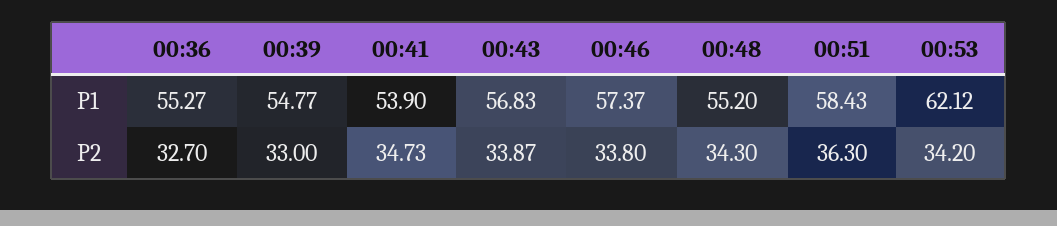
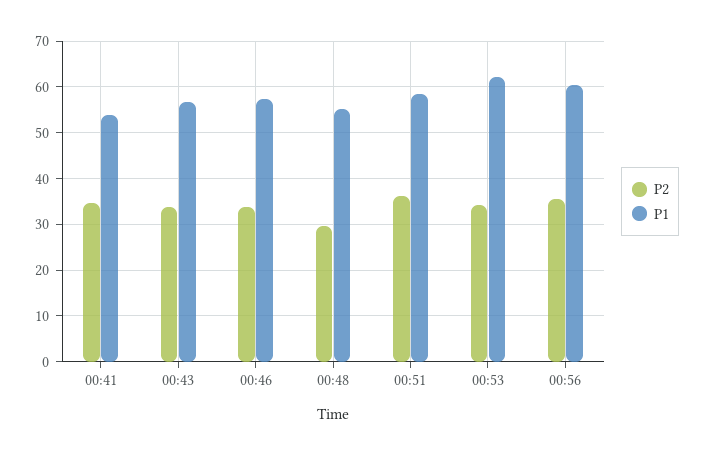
P1, 00:36: 55.27 -> none
P1, 00:39: 54.77 -> none
P2, 00:36: 32.7 -> none
P2, 00:39: 33 -> none
P2, 00:48: 34.3 -> 30
P2, 00:56: none -> 36
P1, 00:56: none -> 60

